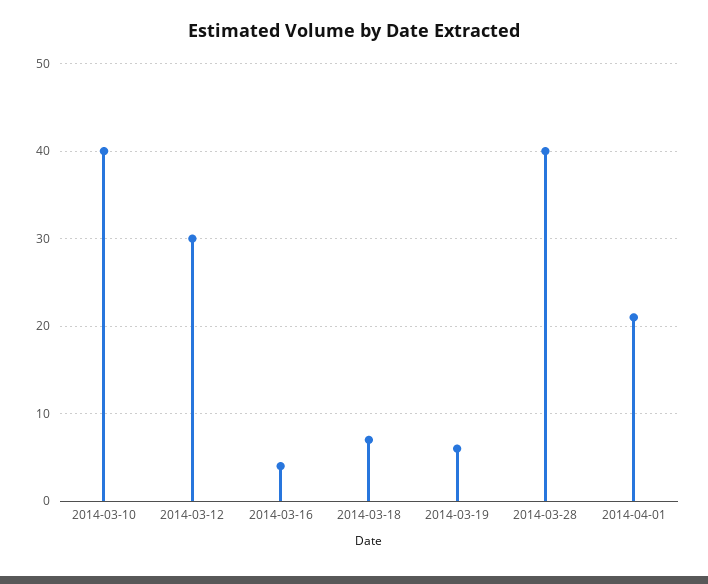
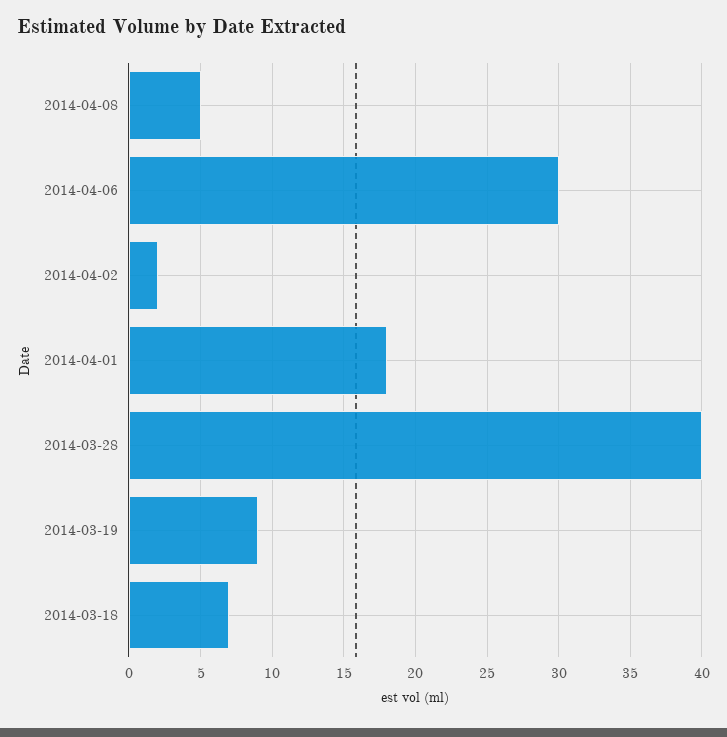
2014-03-10: 40 -> none
2014-03-12: 30 -> none
2014-03-16: 4 -> none
2014-03-19: 6 -> 9
2014-04-01: 21 -> 18
2014-04-08: none -> 5
2014-04-06: none -> 30
2014-04-02: none -> 2

